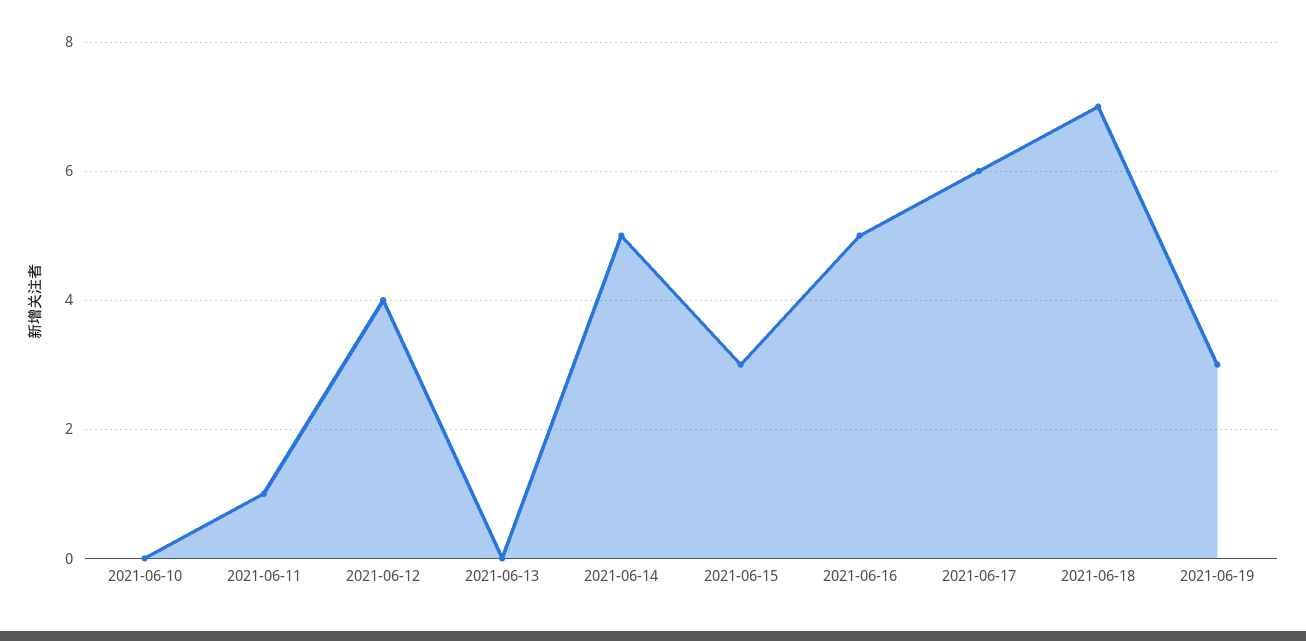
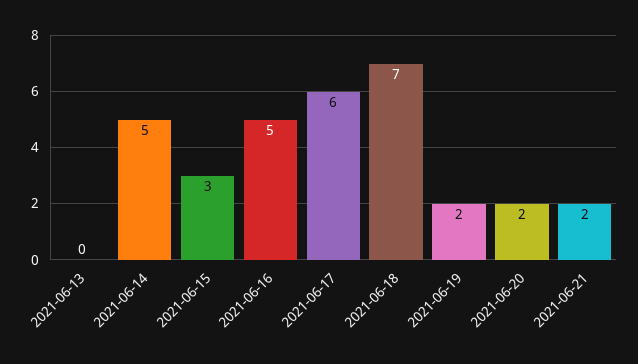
2021-06-10: 0 -> none
2021-06-11: 1 -> none
2021-06-12: 4 -> none
2021-06-19: 3 -> 2
2021-06-20: none -> 2
2021-06-21: none -> 2

